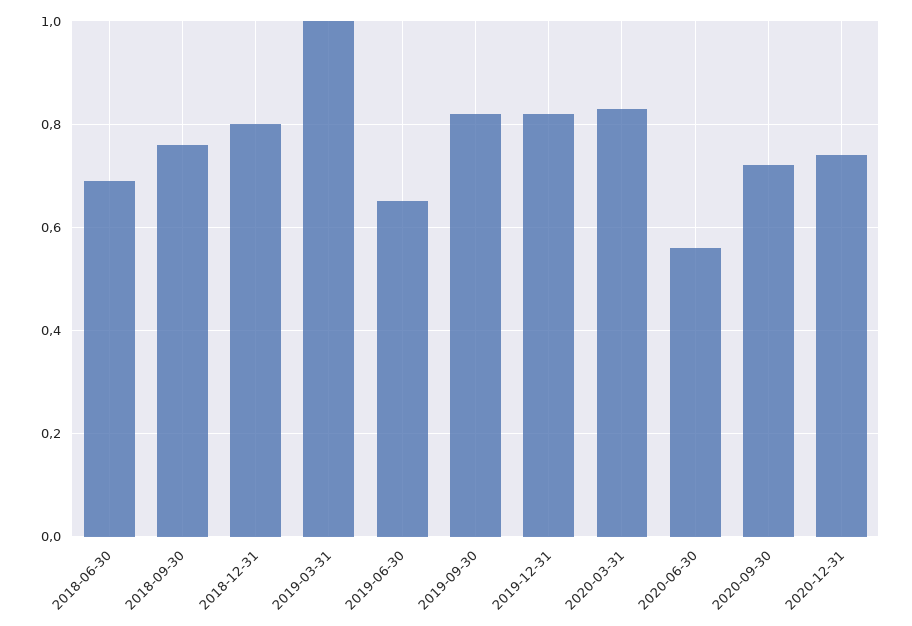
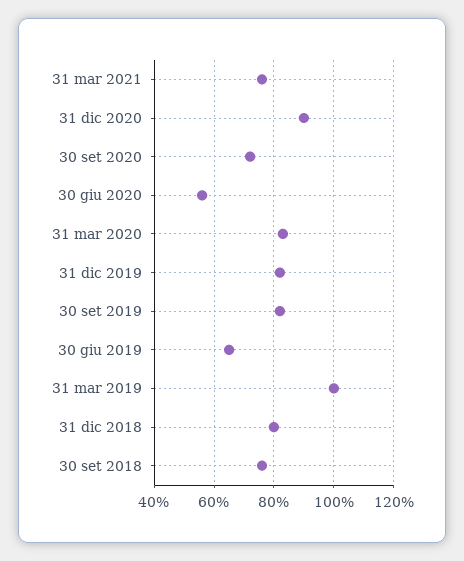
2018-06-30: 0.7 -> none
2020-12-31: 0.75 -> 0.9
31 mar 2021: none -> 0.75

